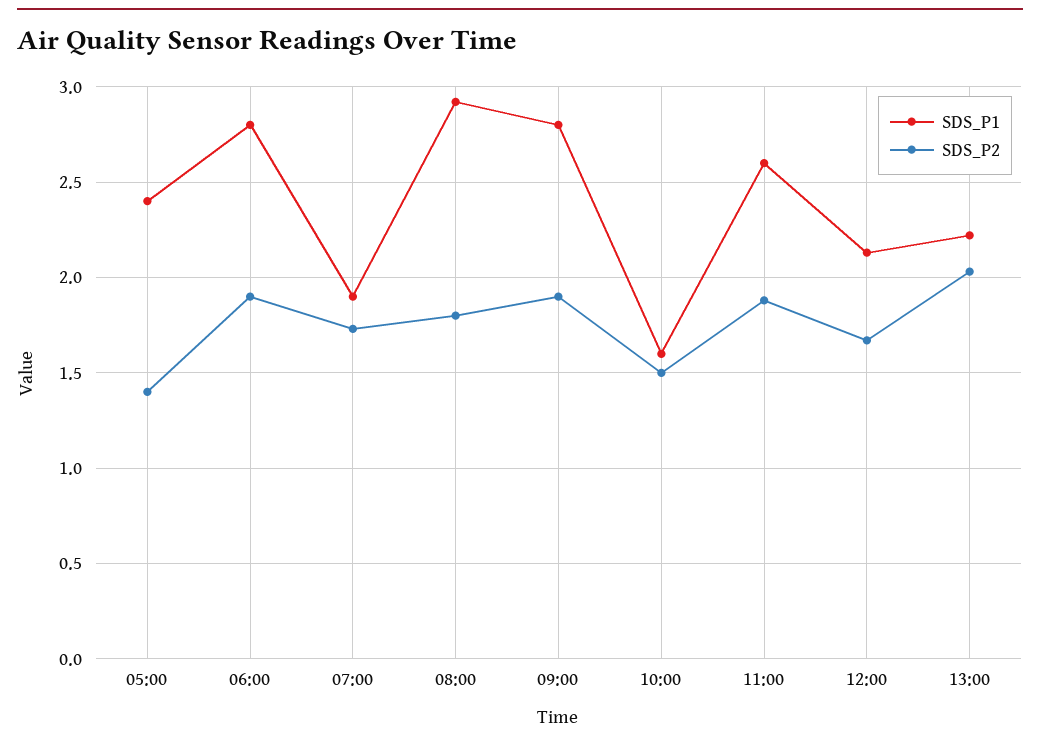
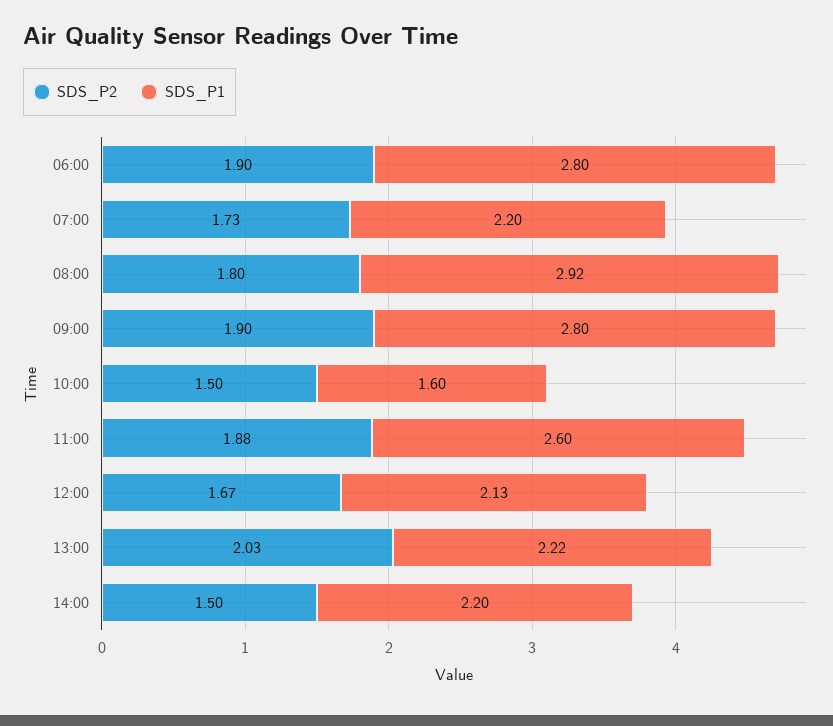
SDS_P1, 05:00: 2.4 -> none
SDS_P2, 05:00: 1.4 -> none
SDS_P1, 07:00: 1.9 -> 2.2
SDS_P2, 14:00: none -> 1.5
SDS_P1, 14:00: none -> 2.2

